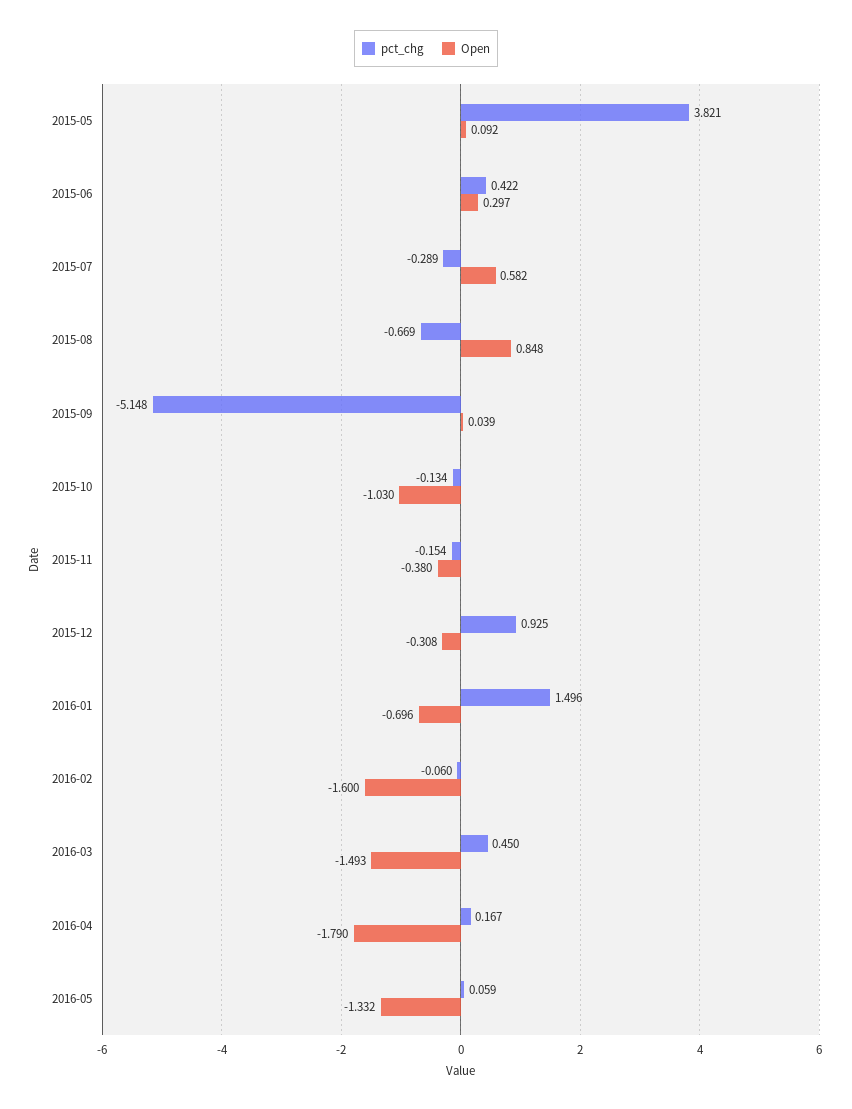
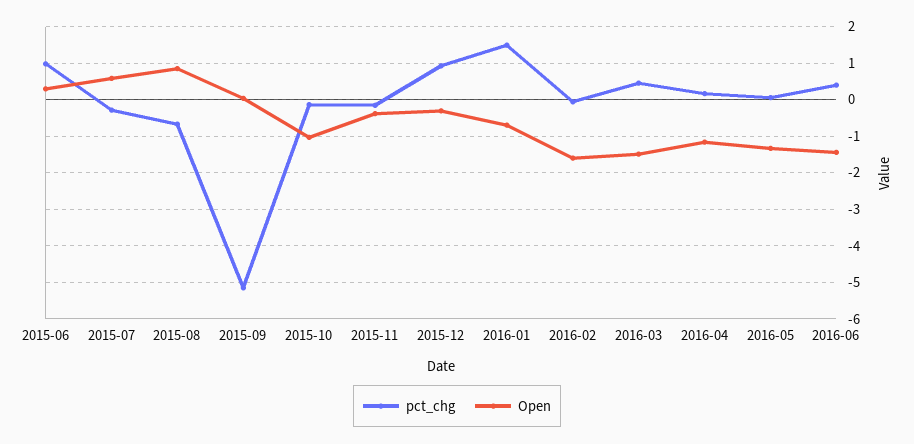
pct_chg, 2015-05: 3.821 -> none
Open, 2015-05: 0.092 -> none
pct_chg, 2015-06: 0.422 -> 1
Open, 2016-04: -1.79 -> -1.2
pct_chg, 2016-06: none -> 0.4
Open, 2016-06: none -> -1.4

